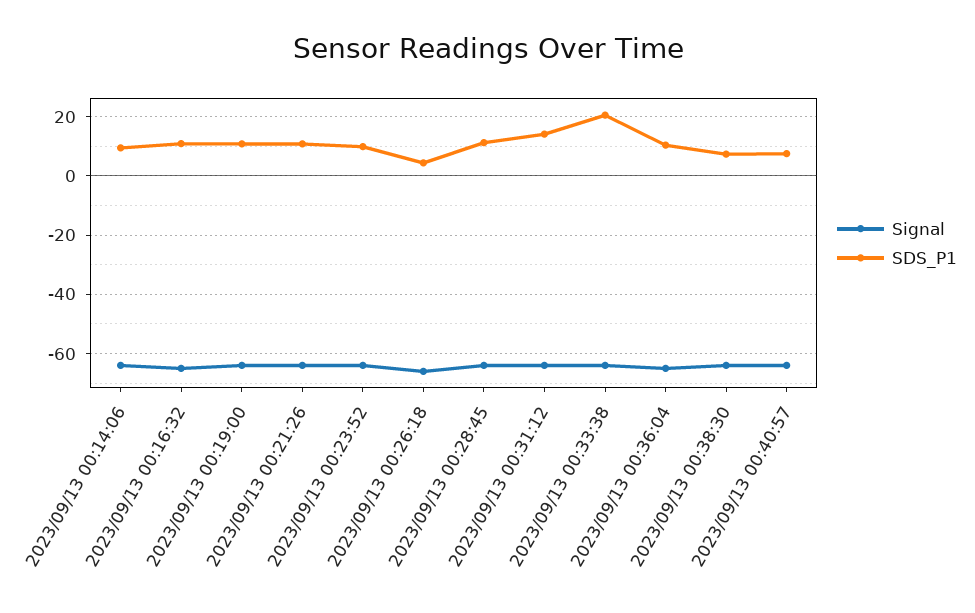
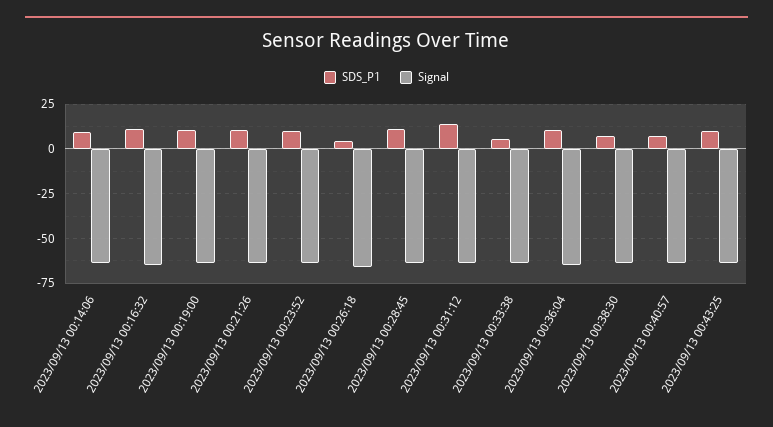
SDS_P1, 2023/09/13 00:33:38: 20 -> 5
SDS_P1, 2023/09/13 00:43:25: none -> 10
Signal, 2023/09/13 00:43:25: none -> -65

